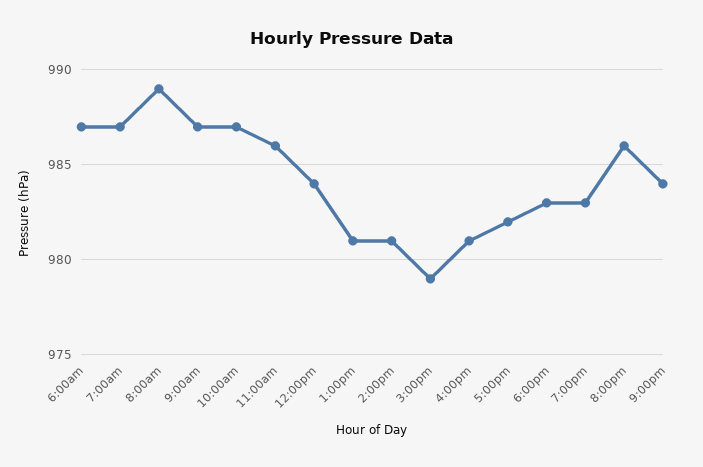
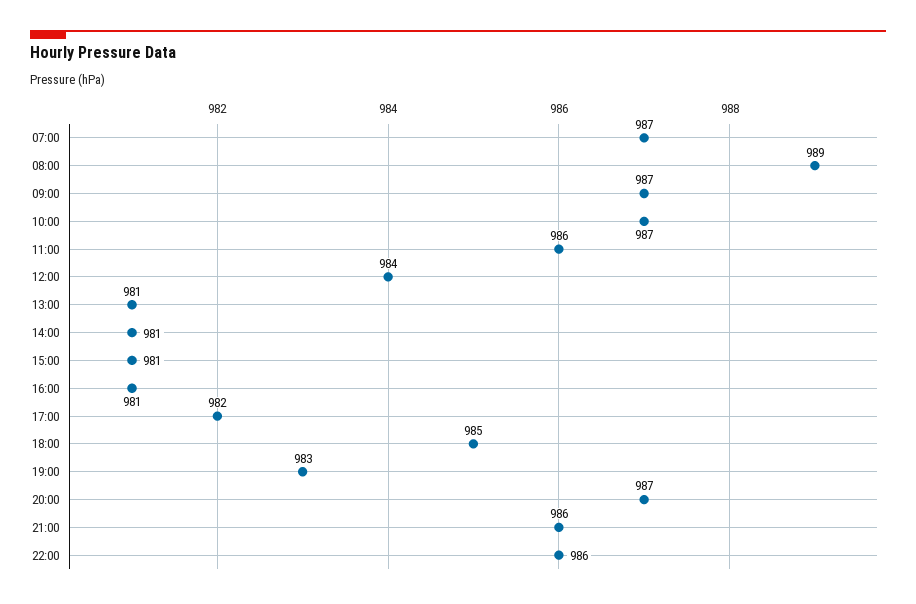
6:00am: 987 -> none
3:00pm: 979 -> 981
6:00pm: 983 -> 985
8:00pm: 986 -> 987
9:00pm: 984 -> 986
22:00: none -> 986

